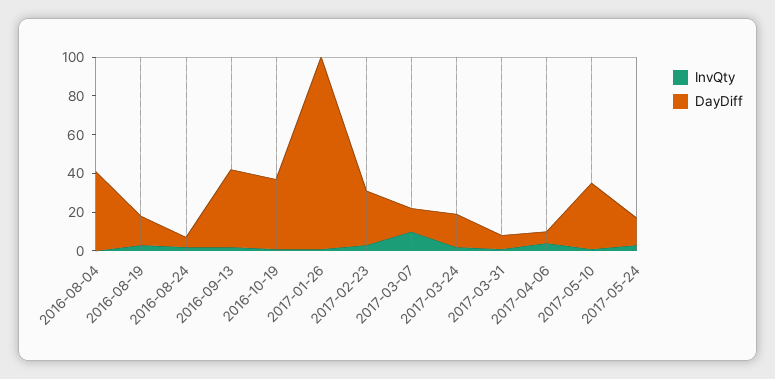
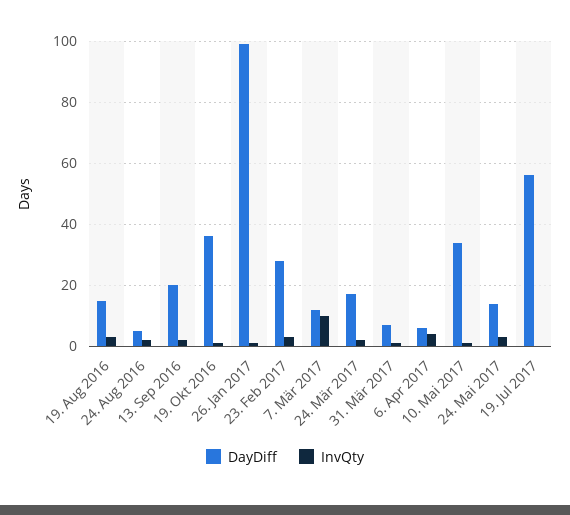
InvQty, 2016-08-04: 0 -> none
DayDiff, 2016-08-04: 40 -> none
DayDiff, 2016-09-13: 40 -> 20
DayDiff, 19. Jul 2017: none -> 55
InvQty, 19. Jul 2017: none -> 0

